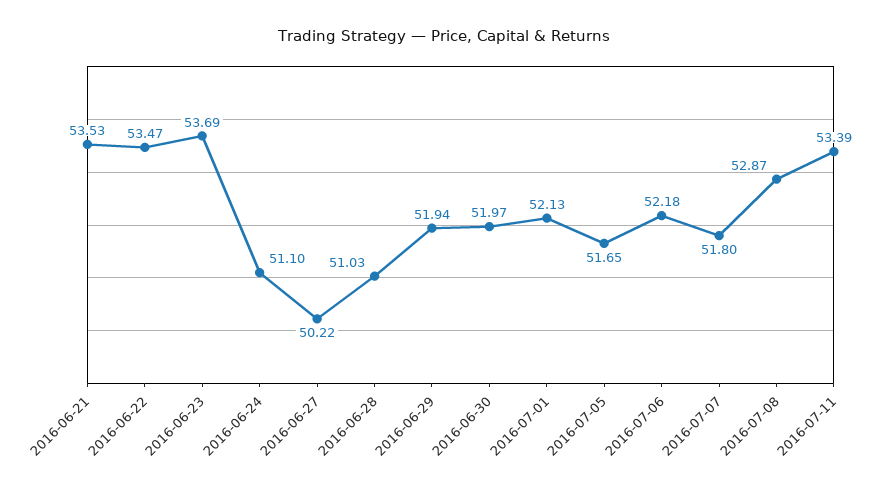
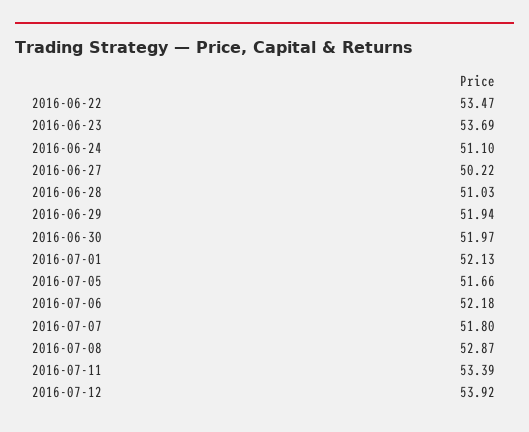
2016-06-21: 53.53 -> none
2016-07-05: 51.65 -> 51.66
2016-07-12: none -> 53.92

